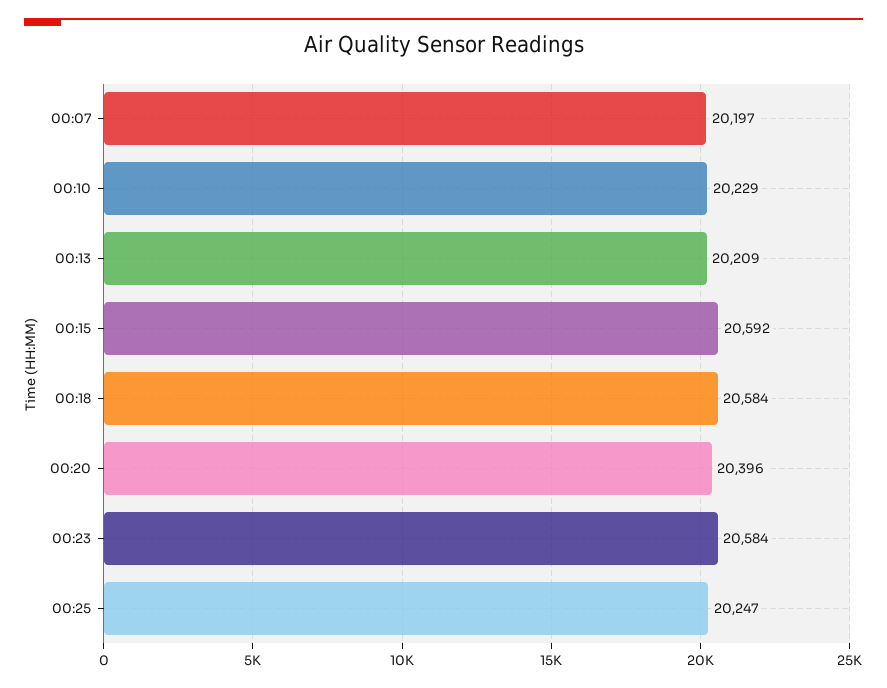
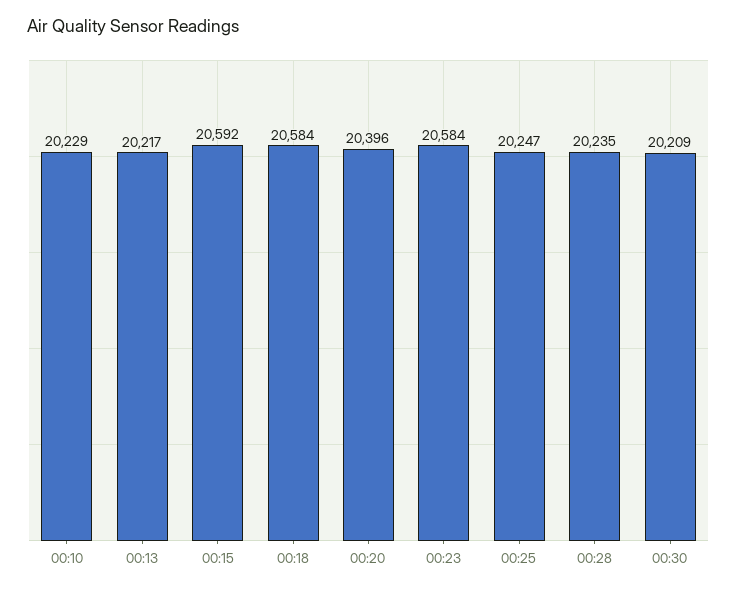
00:07: 20197 -> none
00:13: 20209 -> 20217
00:28: none -> 20235
00:30: none -> 20209

